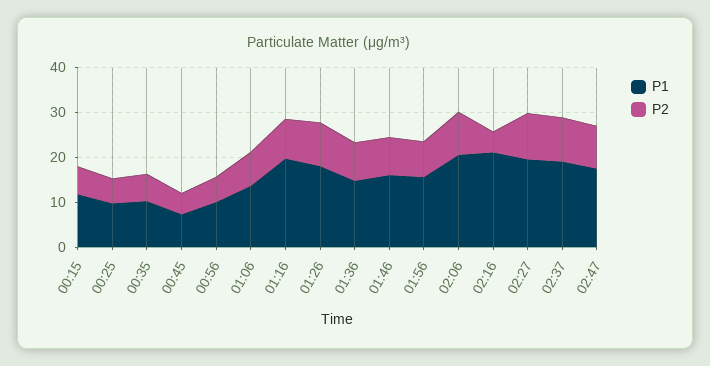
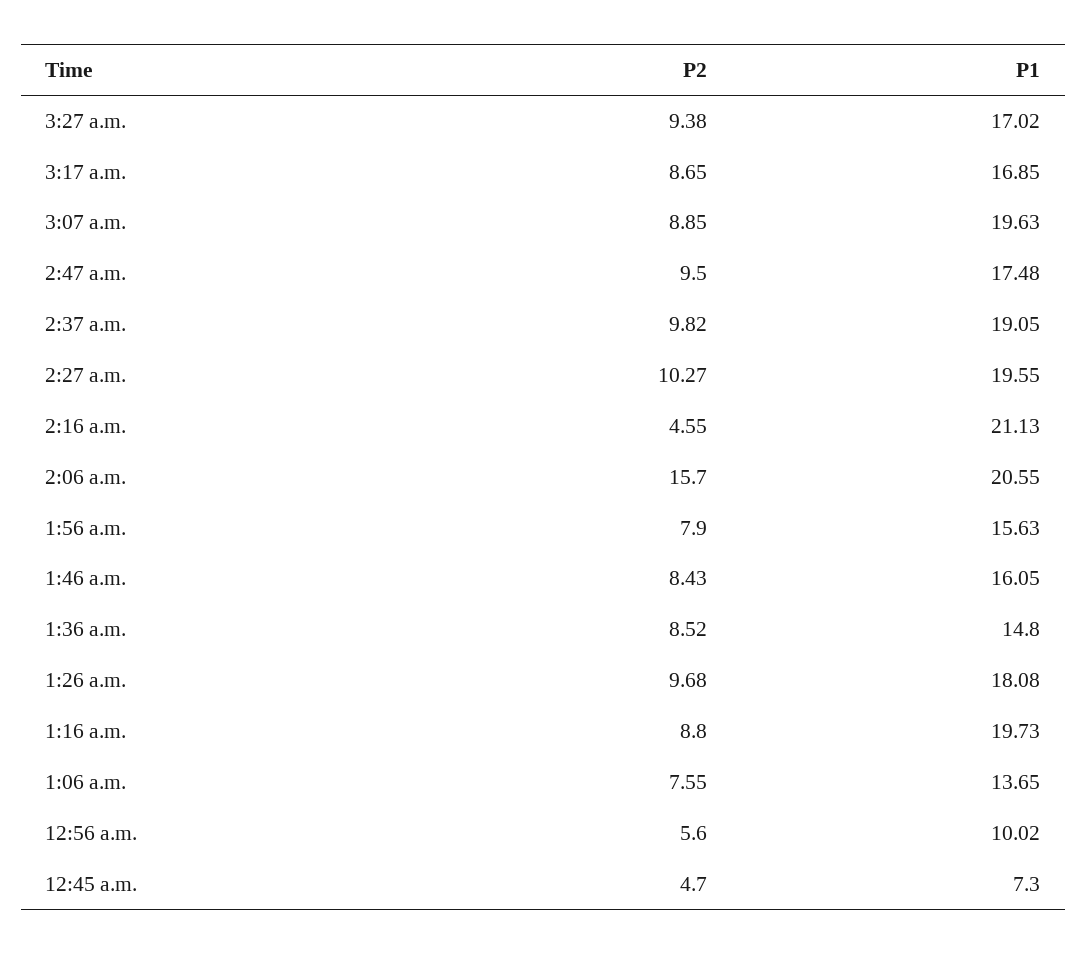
P1, 00:15: 12 -> none
P2, 00:15: 6 -> none
P1, 00:25: 10 -> none
P2, 00:25: 6 -> none
P1, 00:35: 10 -> none
P2, 00:35: 6 -> none
P2, 02:06: 10 -> 15.7
P2, 3:27 a.m.: none -> 9.38
P1, 3:27 a.m.: none -> 17.02
P2, 3:17 a.m.: none -> 8.65
P1, 3:17 a.m.: none -> 16.85
P2, 3:07 a.m.: none -> 8.85
P1, 3:07 a.m.: none -> 19.63

